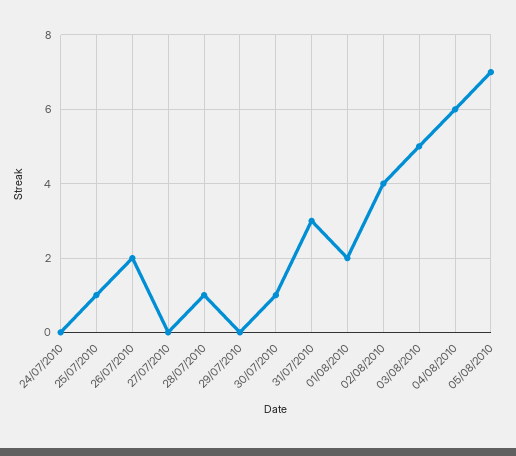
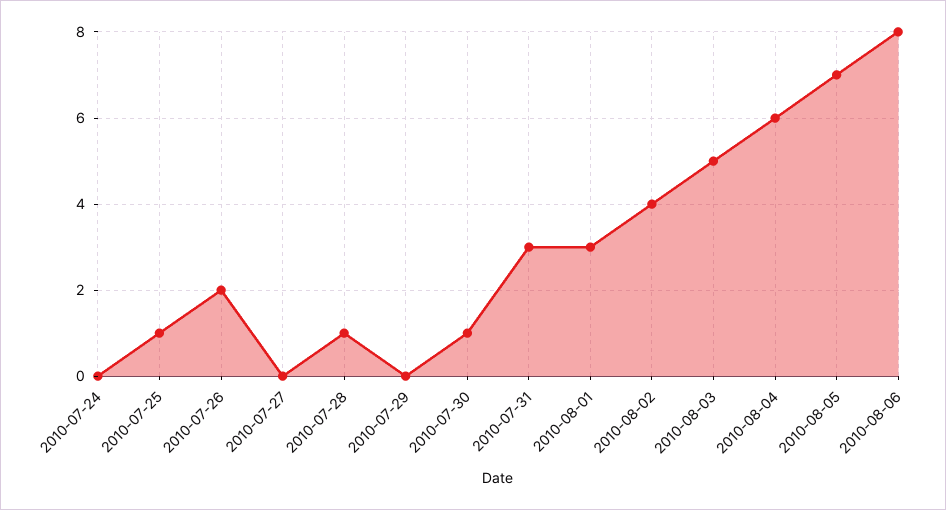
01/08/2010: 2 -> 3
2010-08-06: none -> 8

